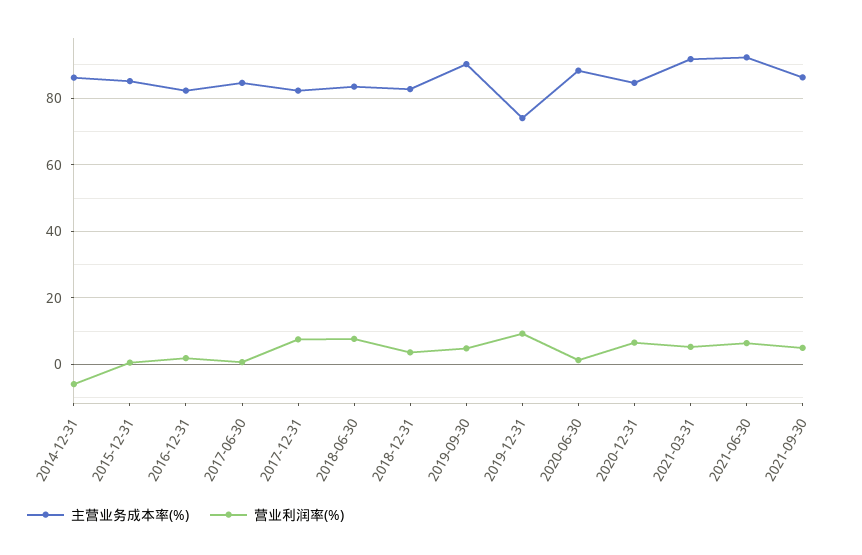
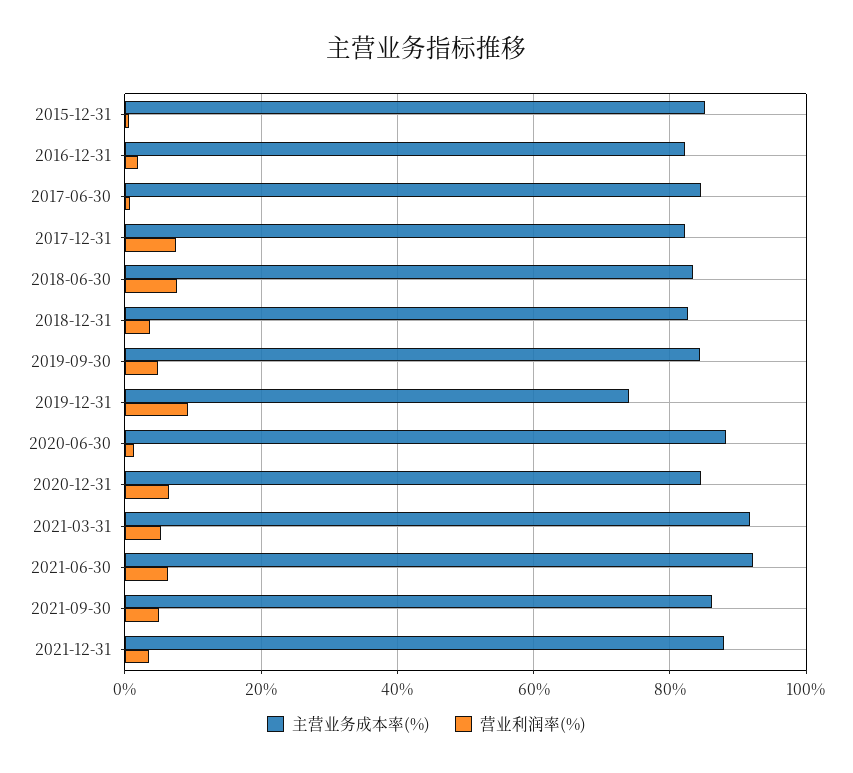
主营业务成本率(%), 2014-12-31: 86 -> none
营业利润率(%), 2014-12-31: -6 -> none
主营业务成本率(%), 2019-09-30: 90 -> 84
主营业务成本率(%), 2021-12-31: none -> 88
营业利润率(%), 2021-12-31: none -> 4

